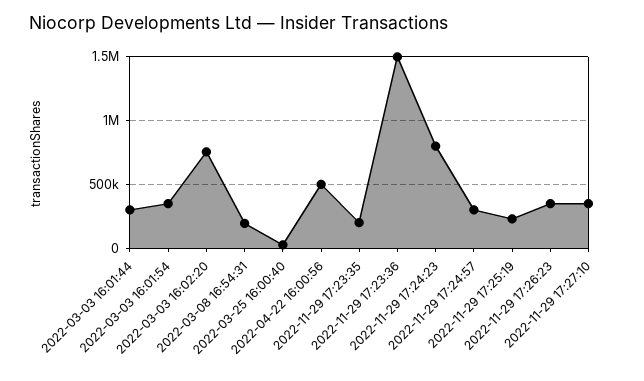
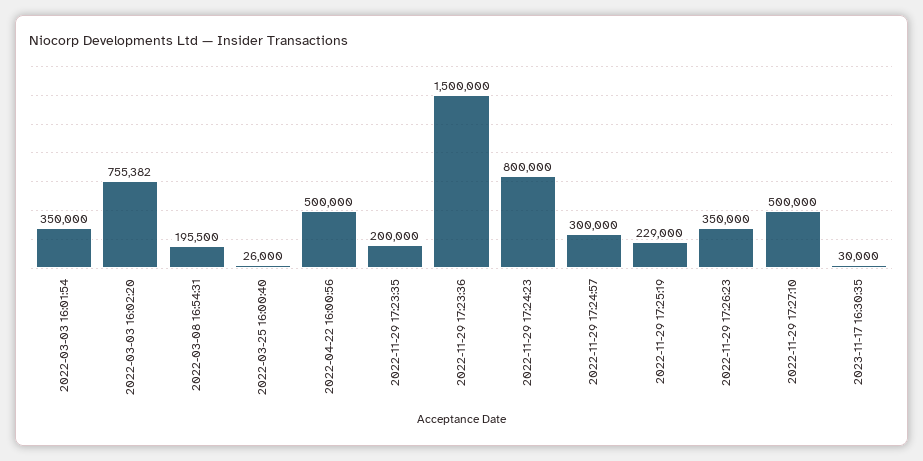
2022-03-03 16:01:44: 300000 -> none
2022-11-29 17:27:10: 350000 -> 500000
2023-11-17 16:30:35: none -> 30000

